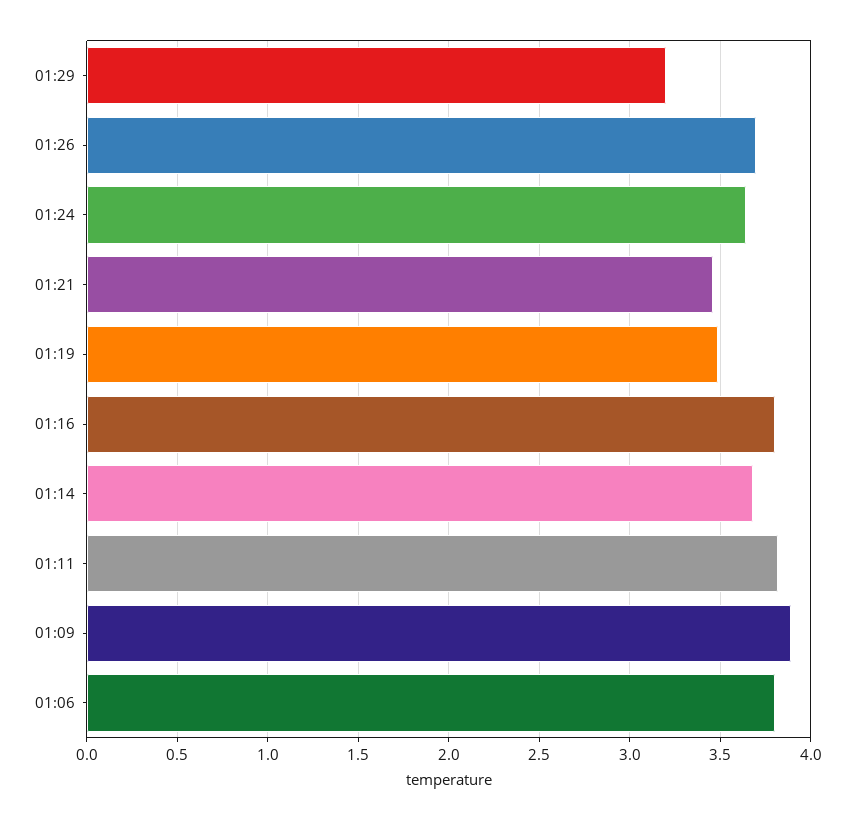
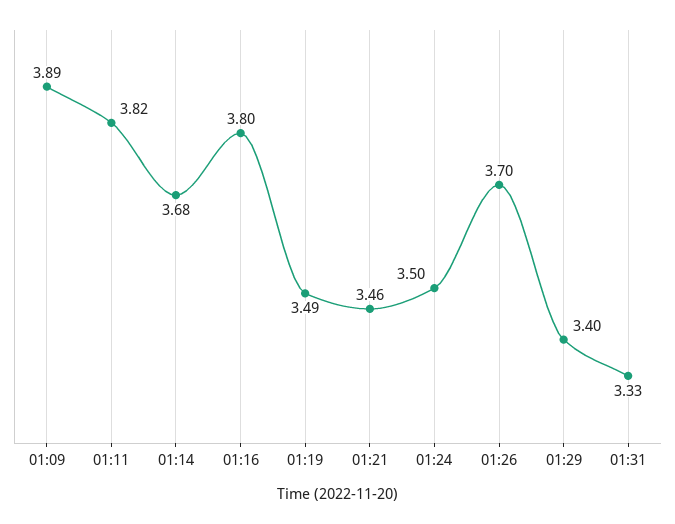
01:29: 3.2 -> 3.4
01:24: 3.65 -> 3.5
01:06: 3.8 -> none
01:31: none -> 3.33

